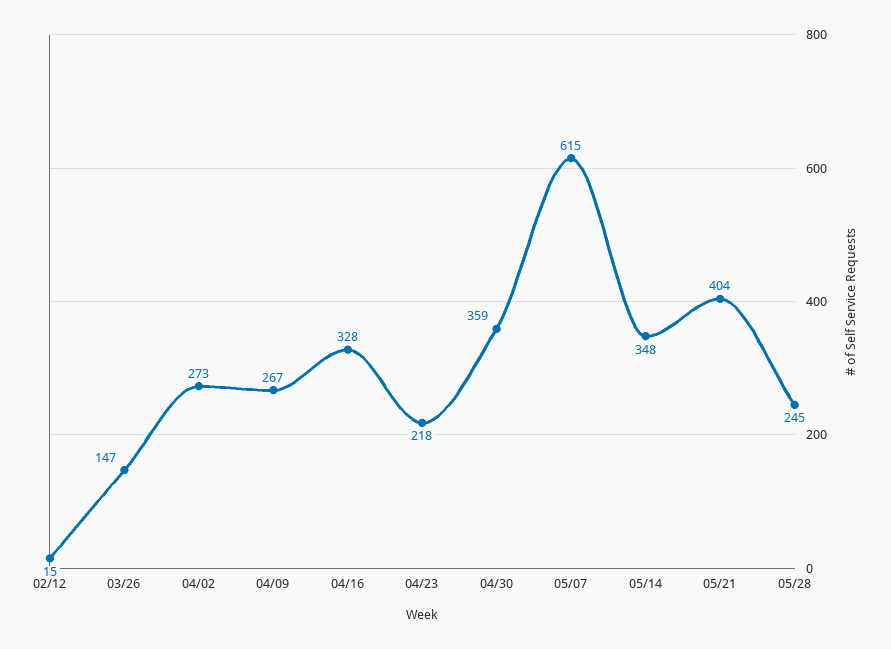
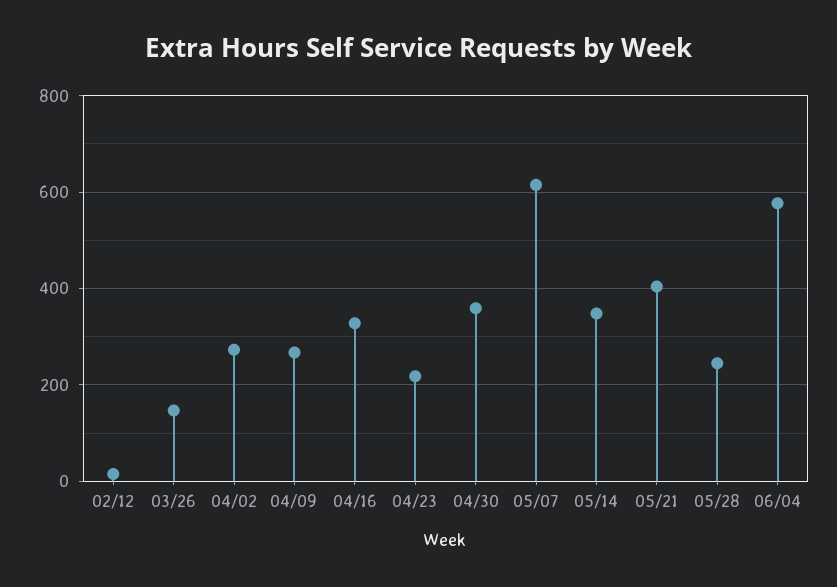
06/04: none -> 580

